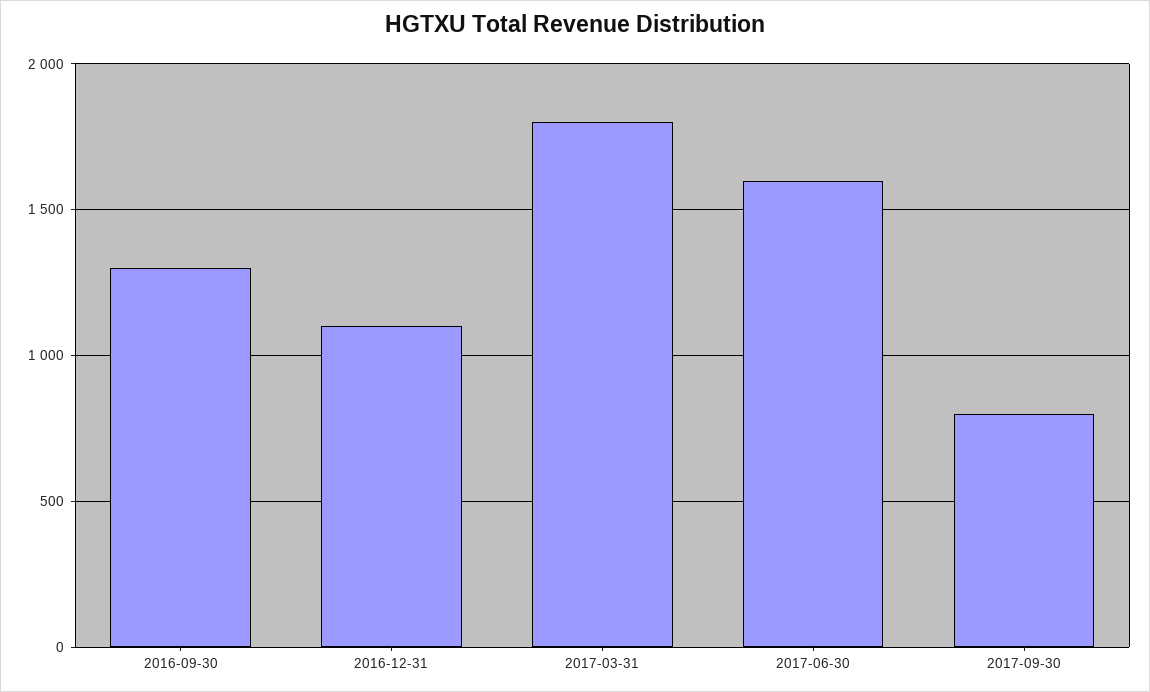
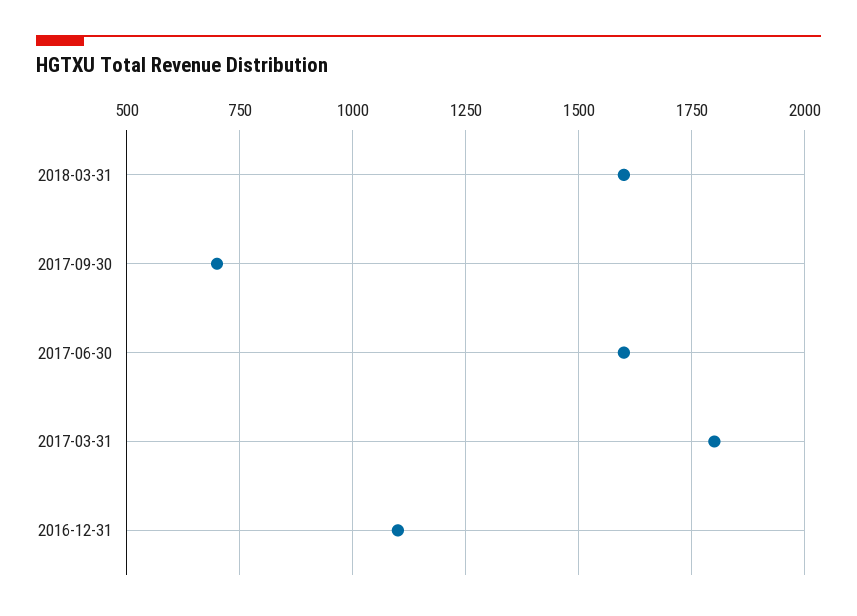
2016-09-30: 1300 -> none
2017-09-30: 800 -> 700
2018-03-31: none -> 1600

